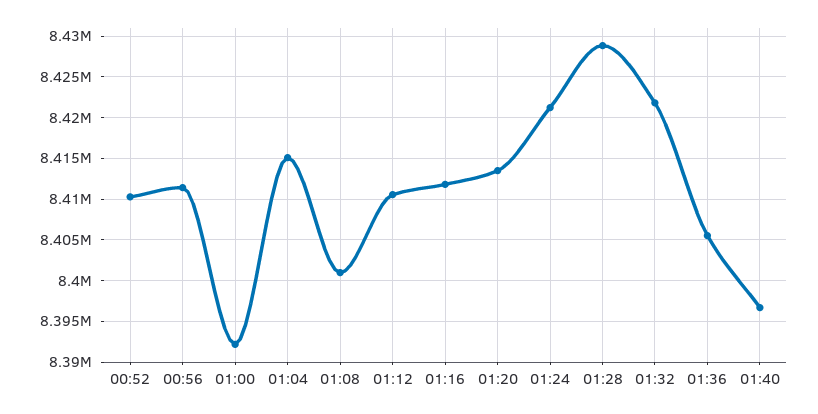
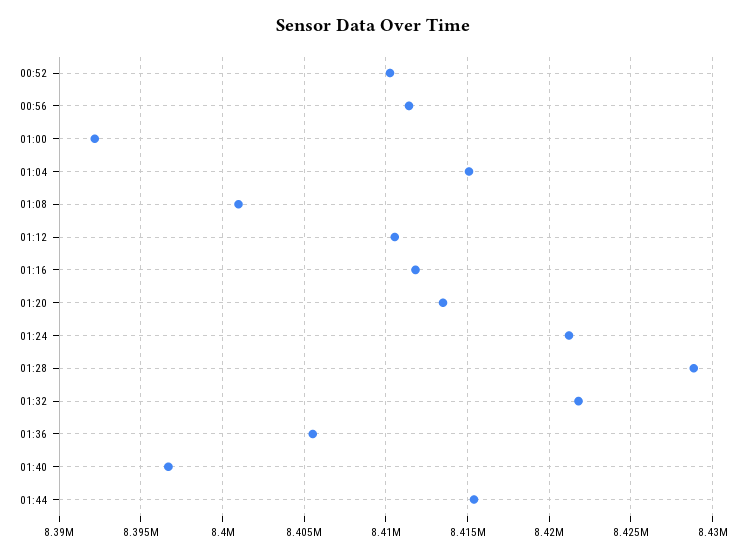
01:44: none -> 8415500

